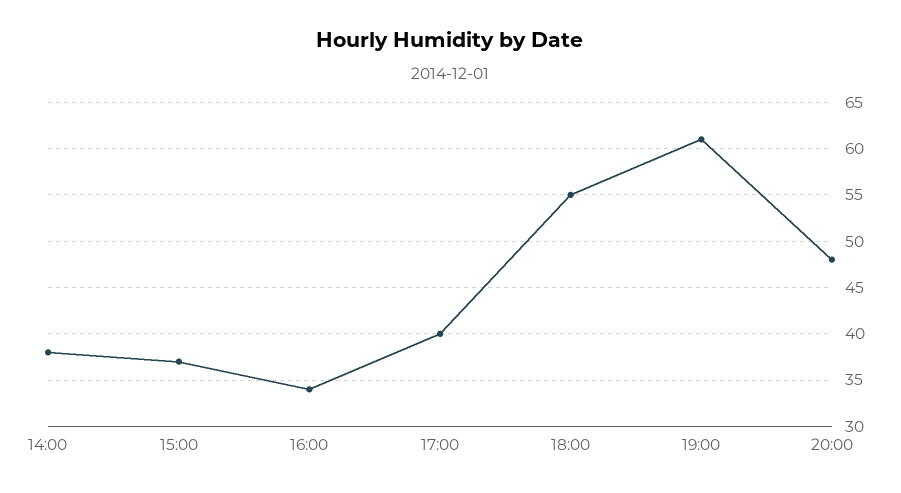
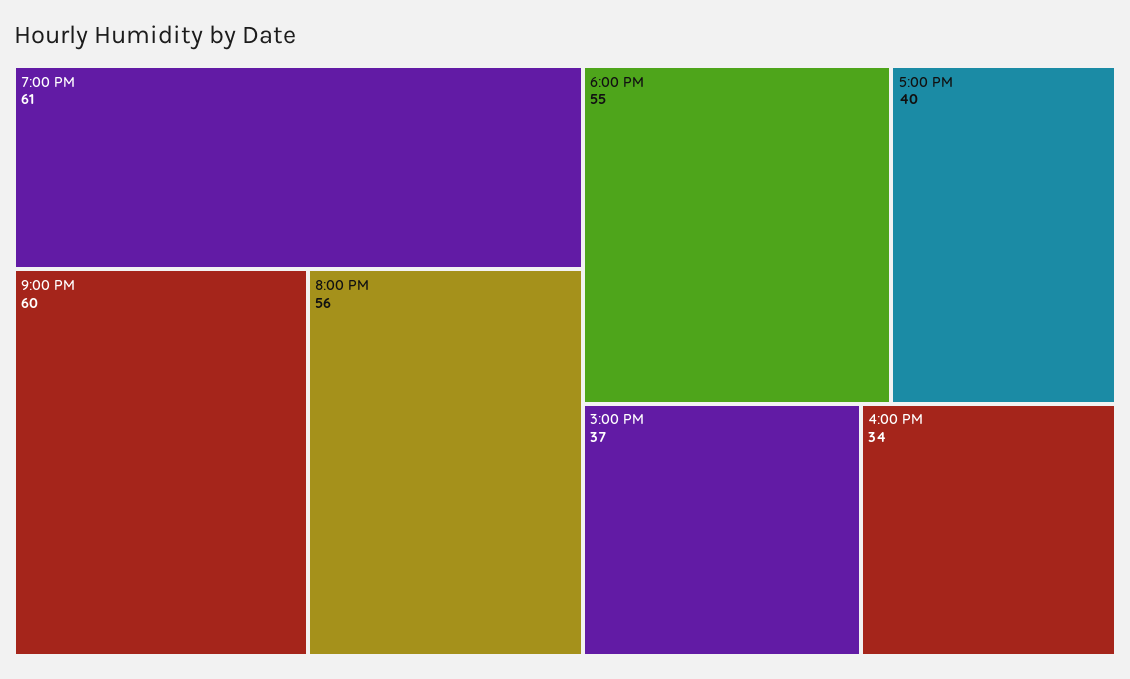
14:00: 38 -> none
20:00: 48 -> 56
9:00 PM: none -> 60

